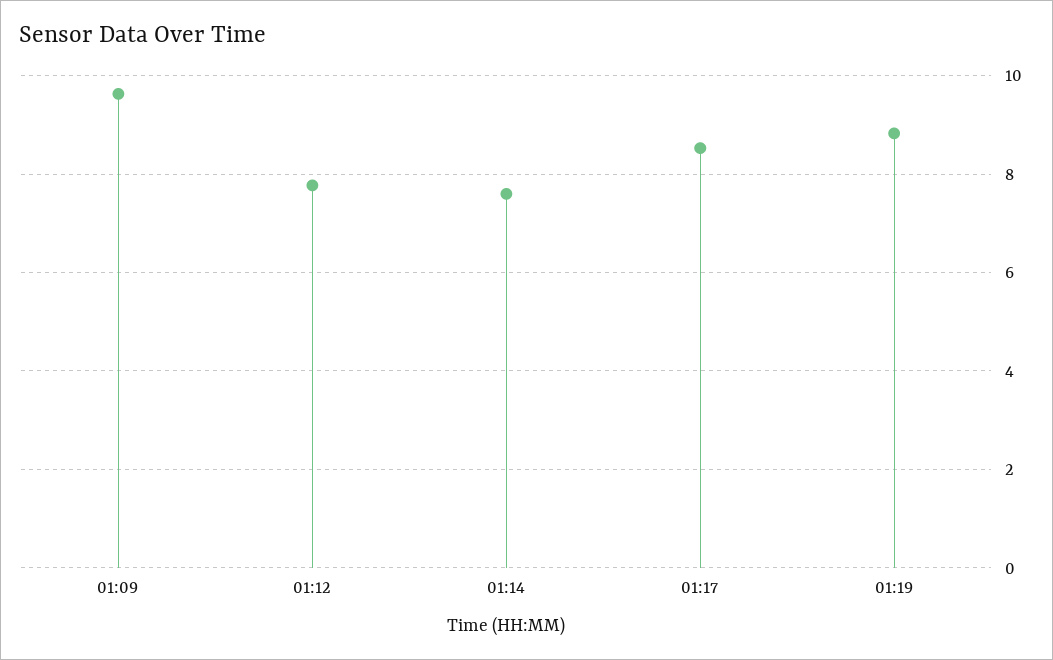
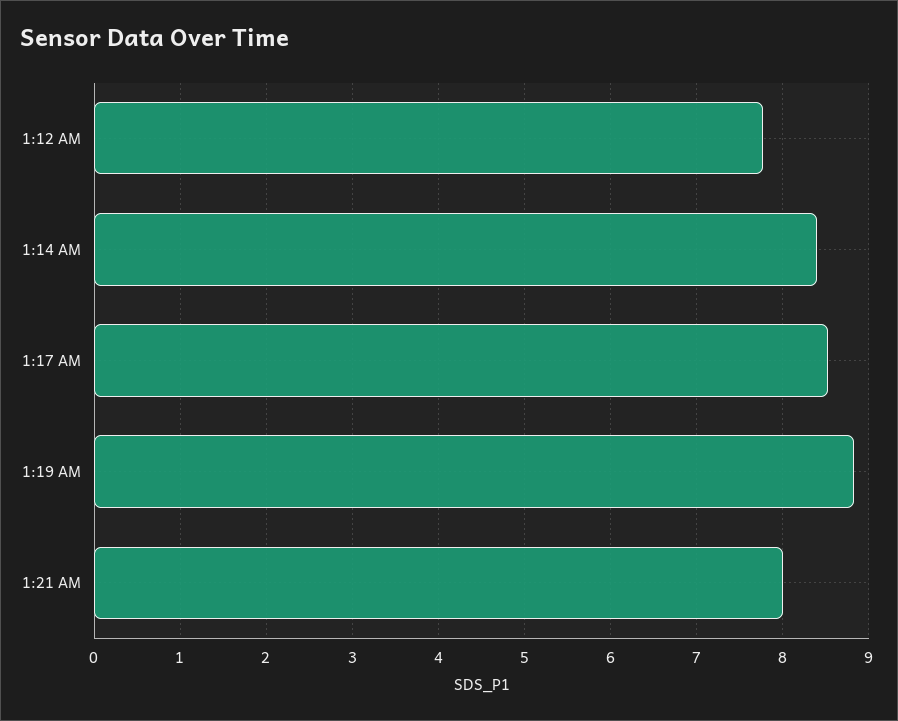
01:09: 9.6 -> none
01:14: 7.6 -> 8.4
1:21 AM: none -> 8

